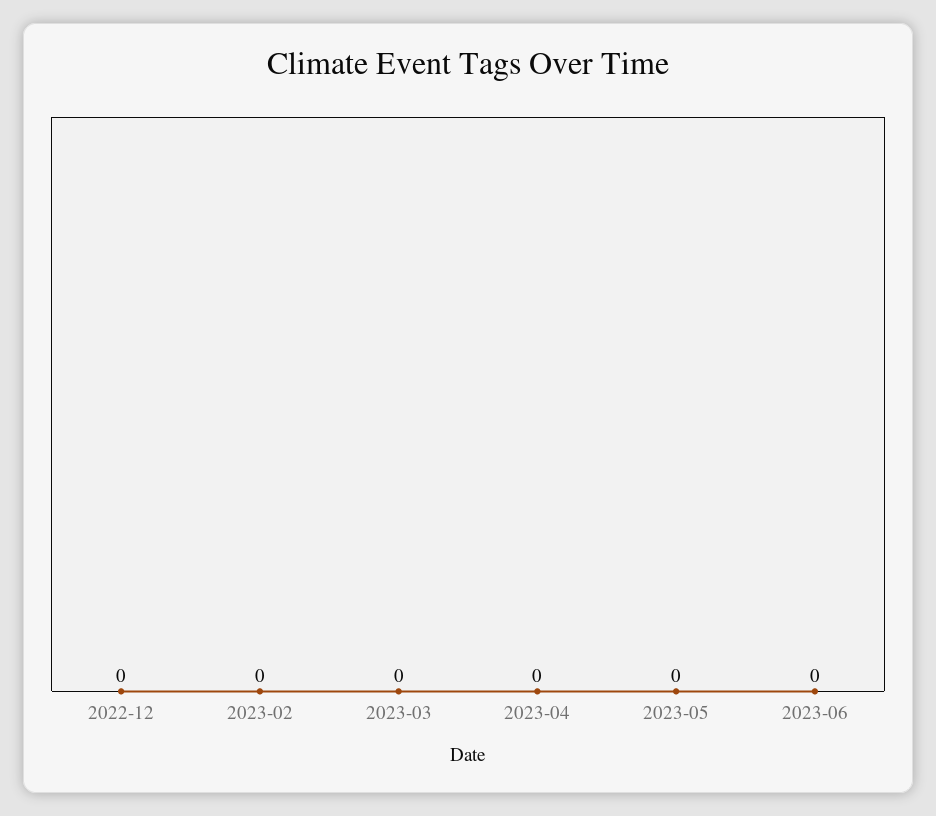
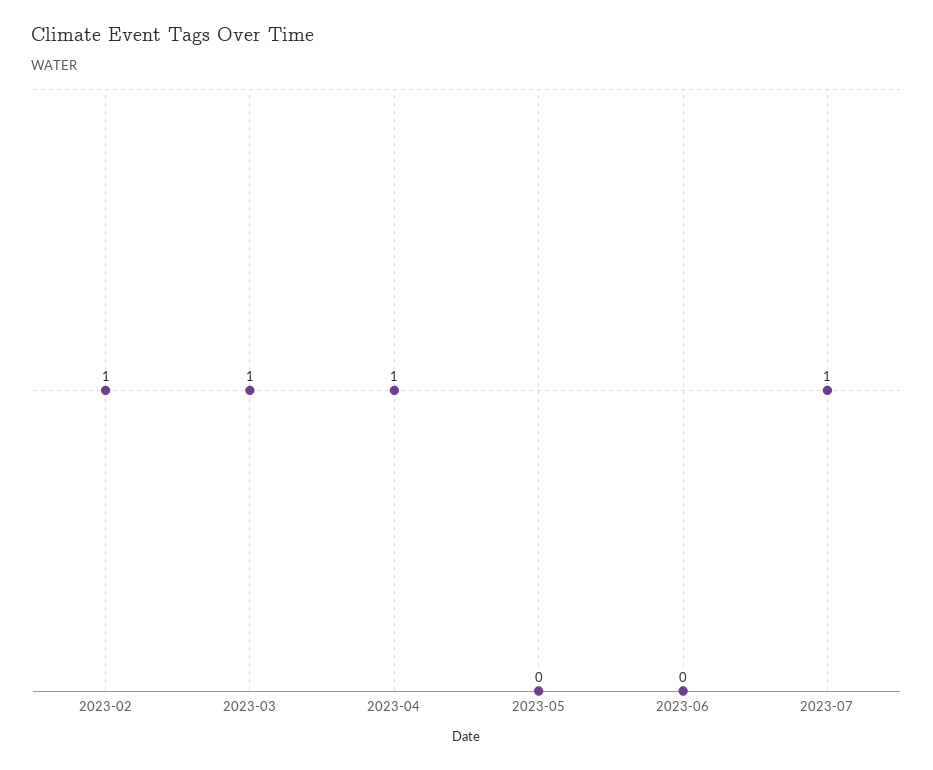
2022-12: 0 -> none
2023-02: 0 -> 1
2023-03: 0 -> 1
2023-04: 0 -> 1
2023-07: none -> 1

